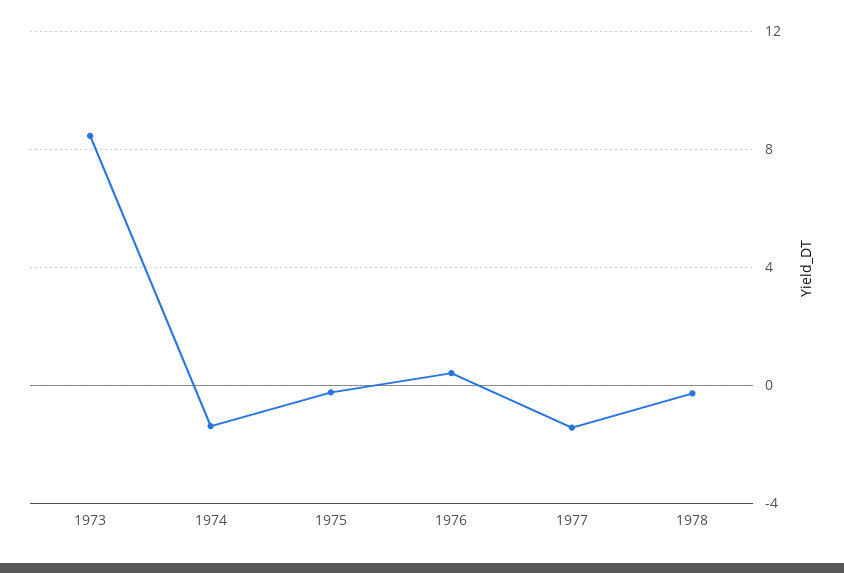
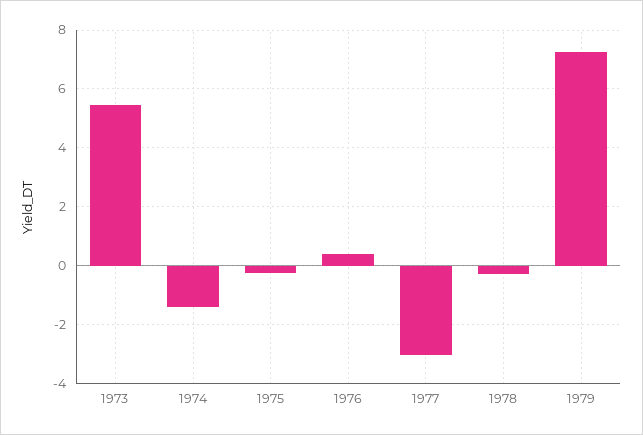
1973: 8.5 -> 5.5
1977: -1.5 -> -3
1979: none -> 7.25

